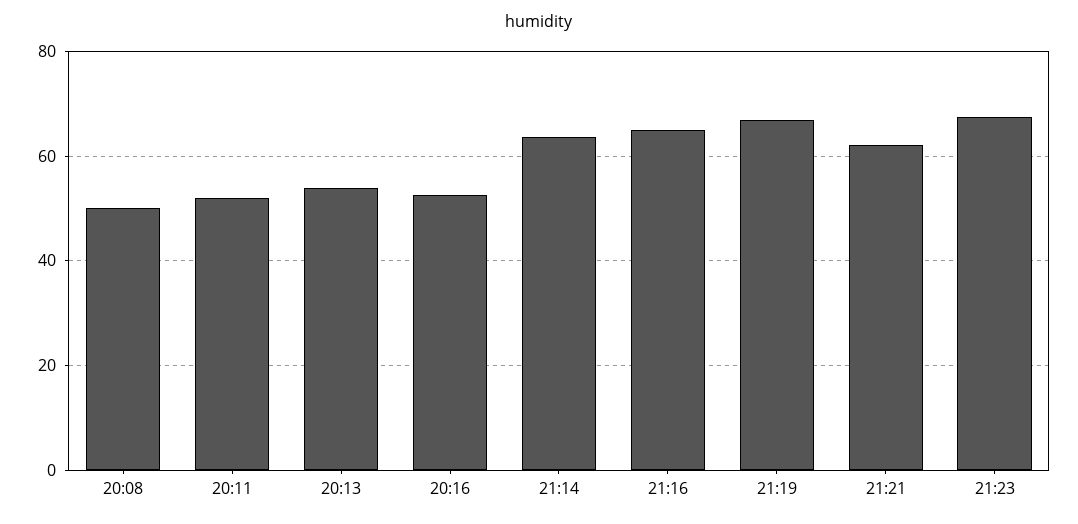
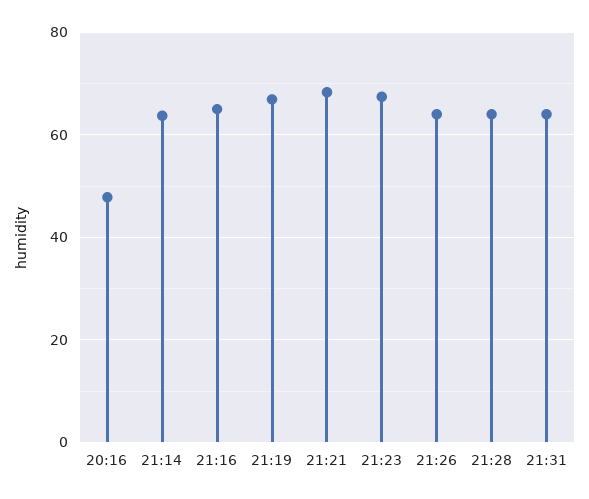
20:08: 50 -> none
20:11: 52 -> none
20:13: 54 -> none
20:16: 52 -> 48
21:21: 62 -> 68
21:26: none -> 64
21:28: none -> 64
21:31: none -> 64

